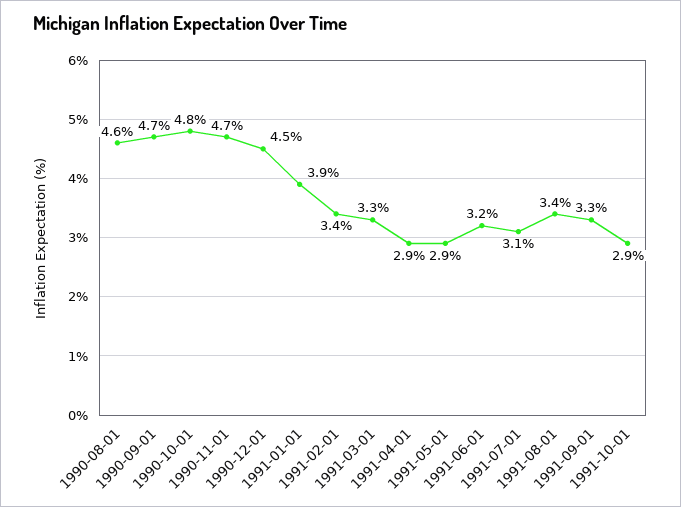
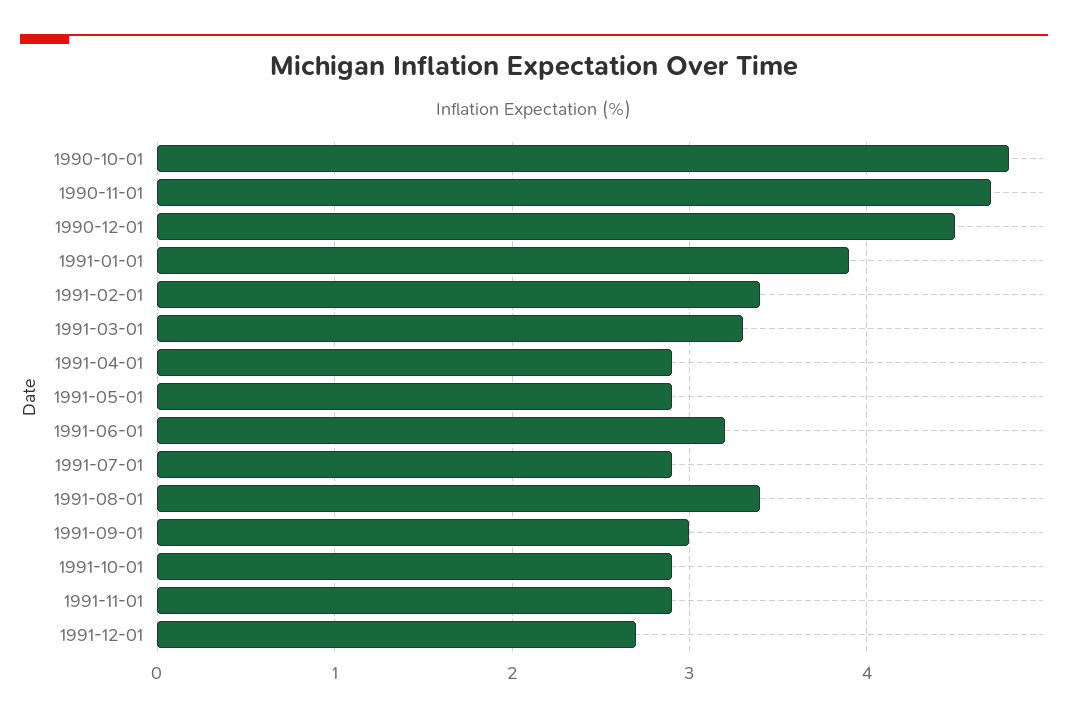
1990-08-01: 4.6 -> none
1990-09-01: 4.7 -> none
1991-07-01: 3.1 -> 2.9
1991-09-01: 3.3 -> 3
1991-11-01: none -> 2.9
1991-12-01: none -> 2.7

